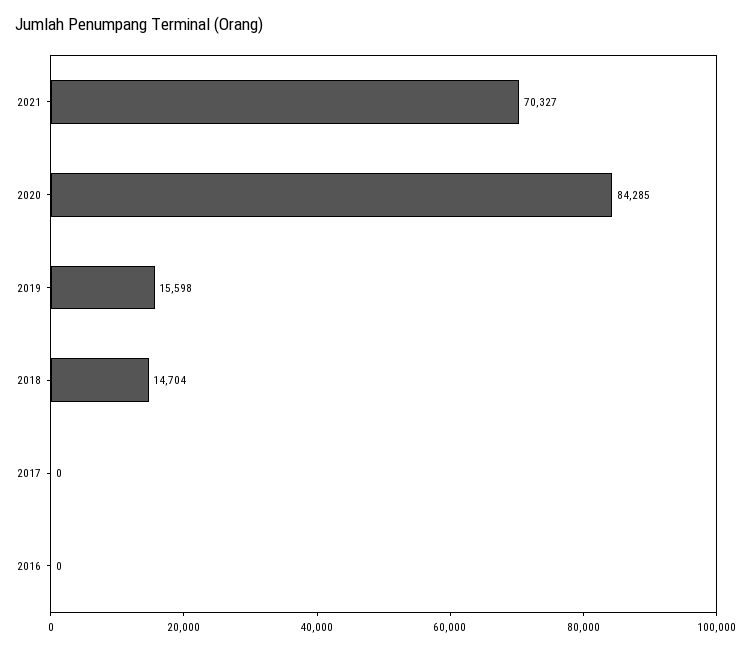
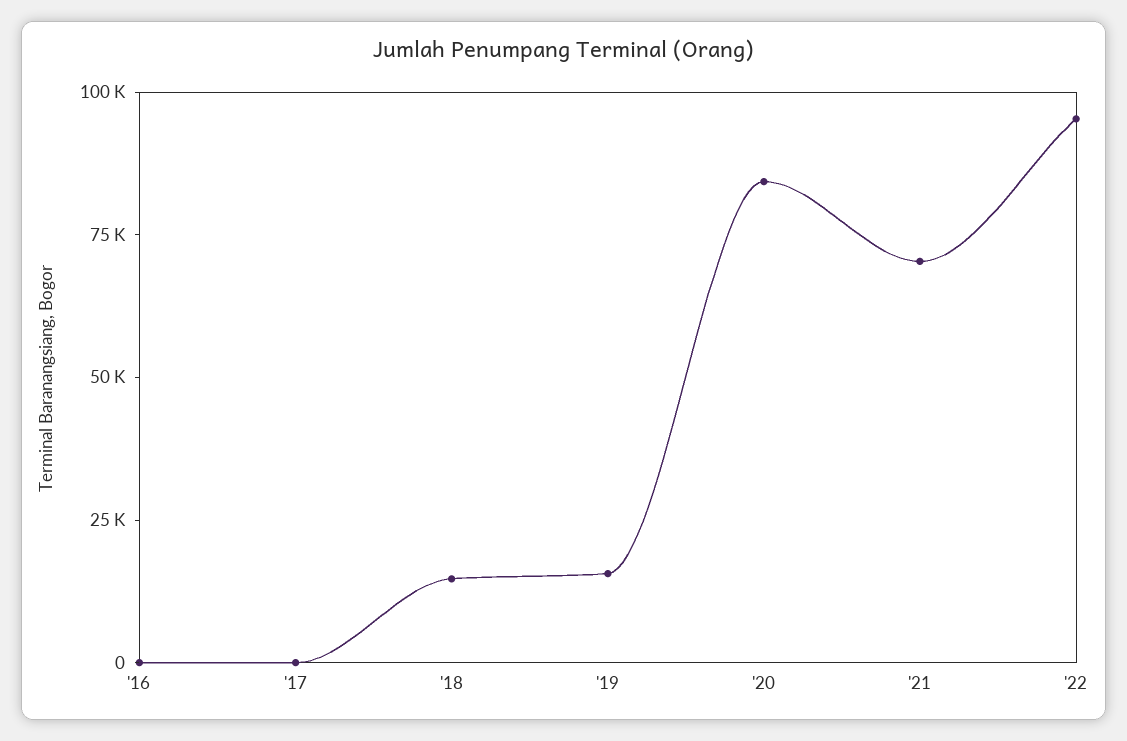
'22: none -> 95000

